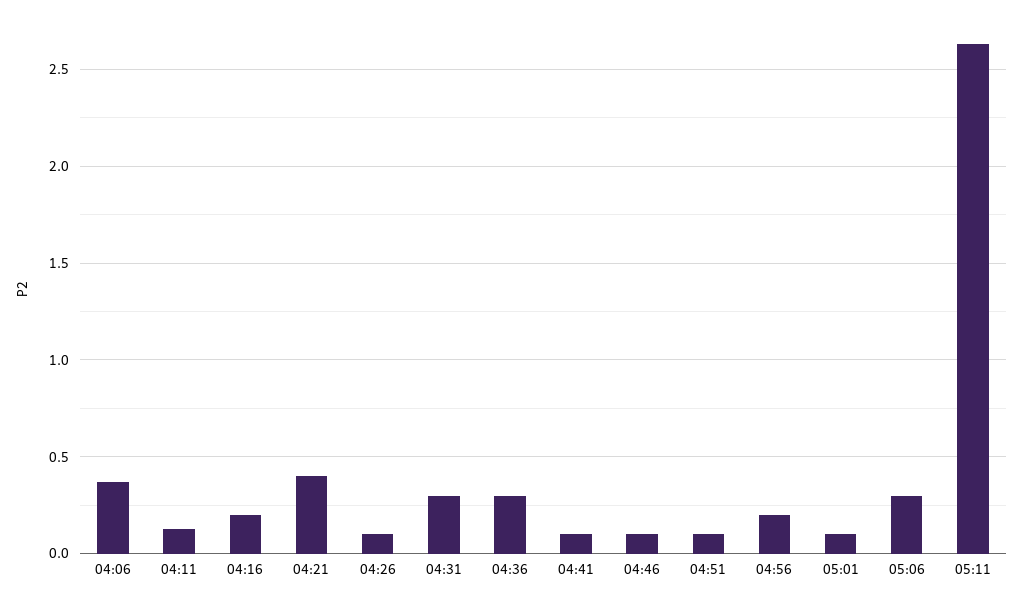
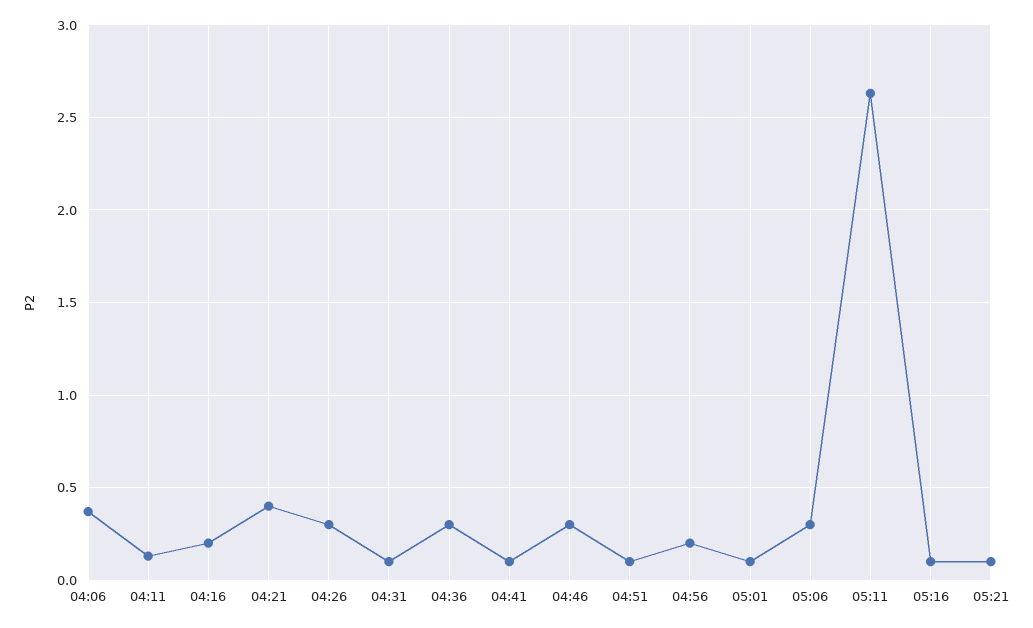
04:26: 0.1 -> 0.3
04:31: 0.3 -> 0.1
04:46: 0.1 -> 0.3
05:16: none -> 0.1
05:21: none -> 0.1

